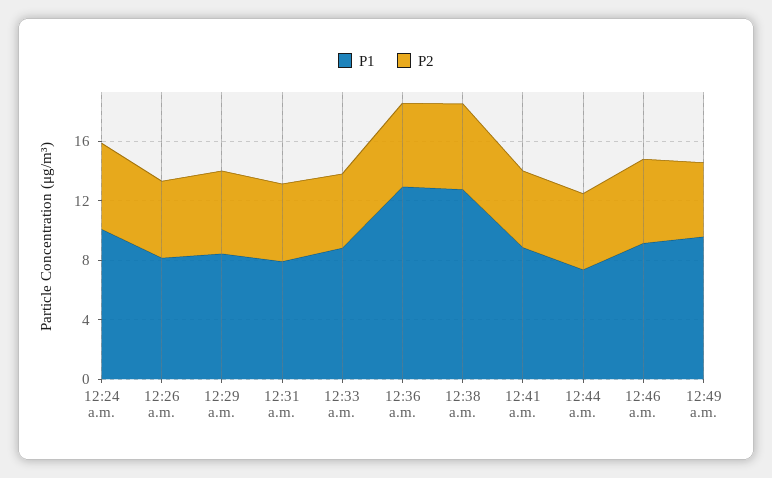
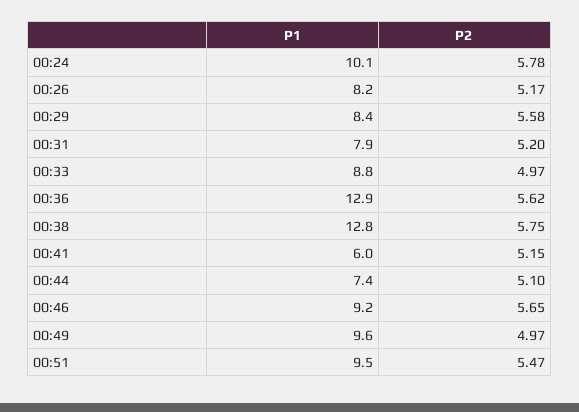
P1, 12:41 a.m.: 9 -> 6
P1, 00:51: none -> 9.5
P2, 00:51: none -> 5.47

